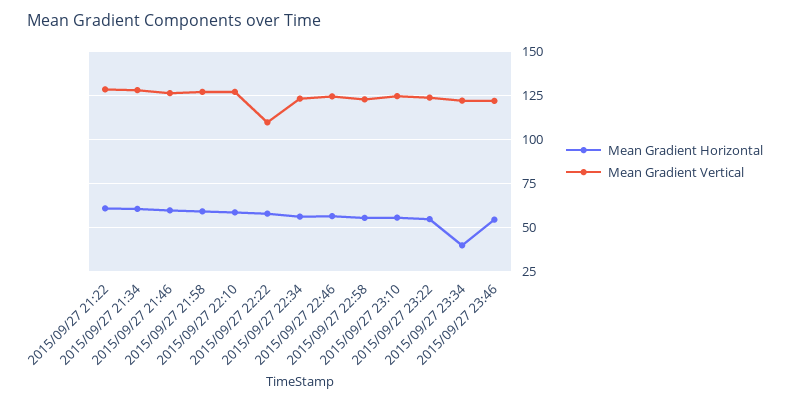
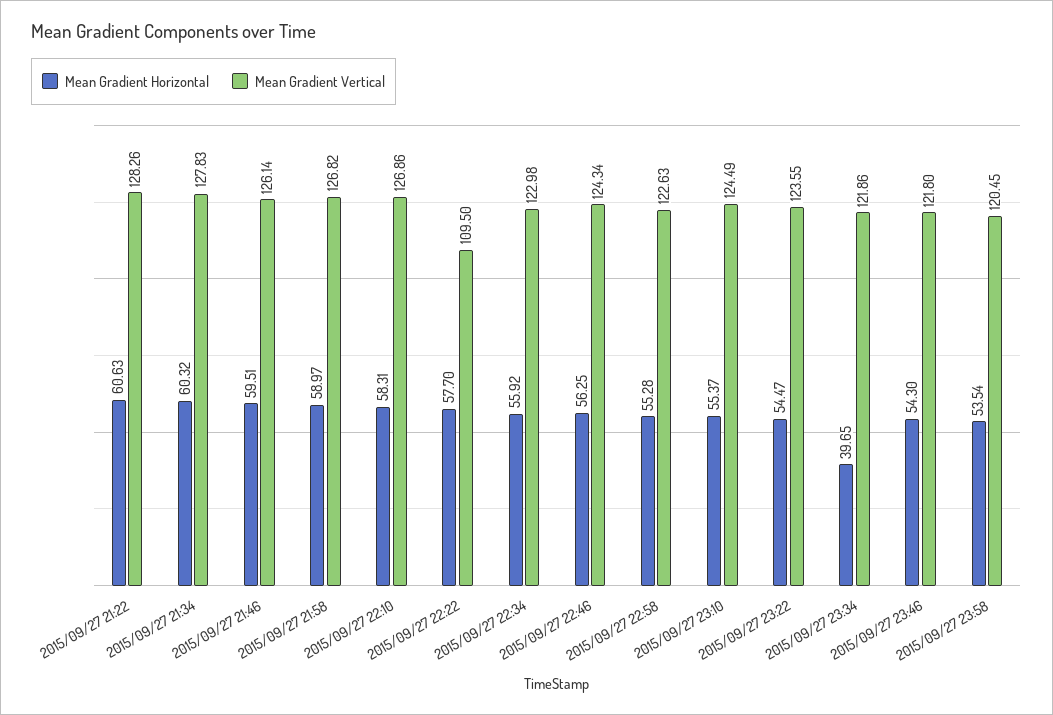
Mean Gradient Horizontal, 2015/09/27 23:58: none -> 53.54
Mean Gradient Vertical, 2015/09/27 23:58: none -> 120.45

